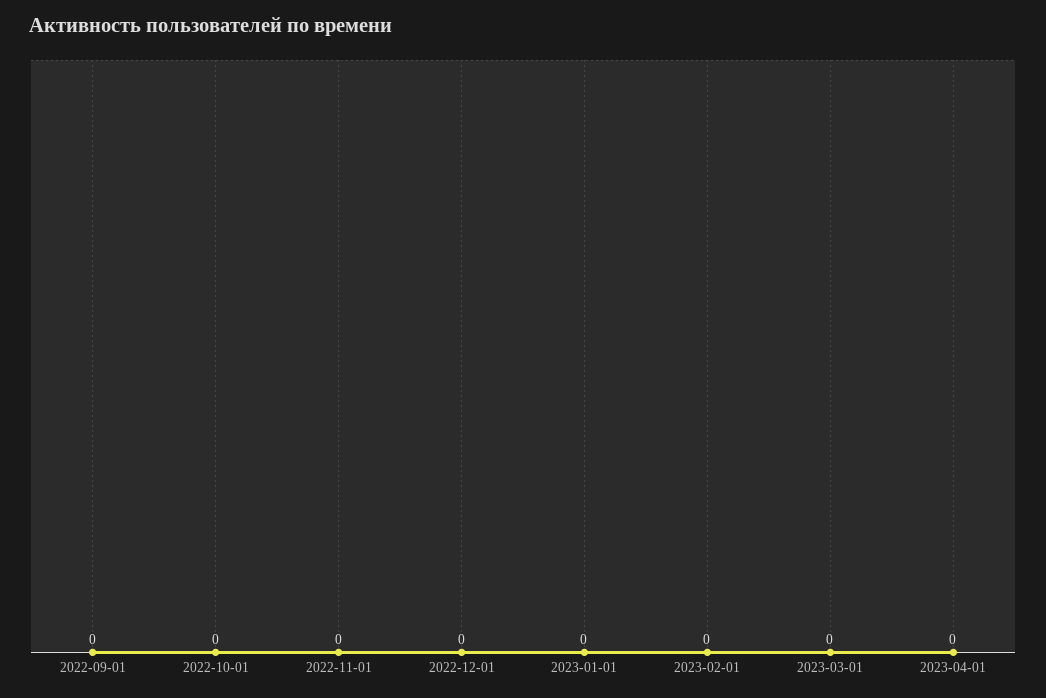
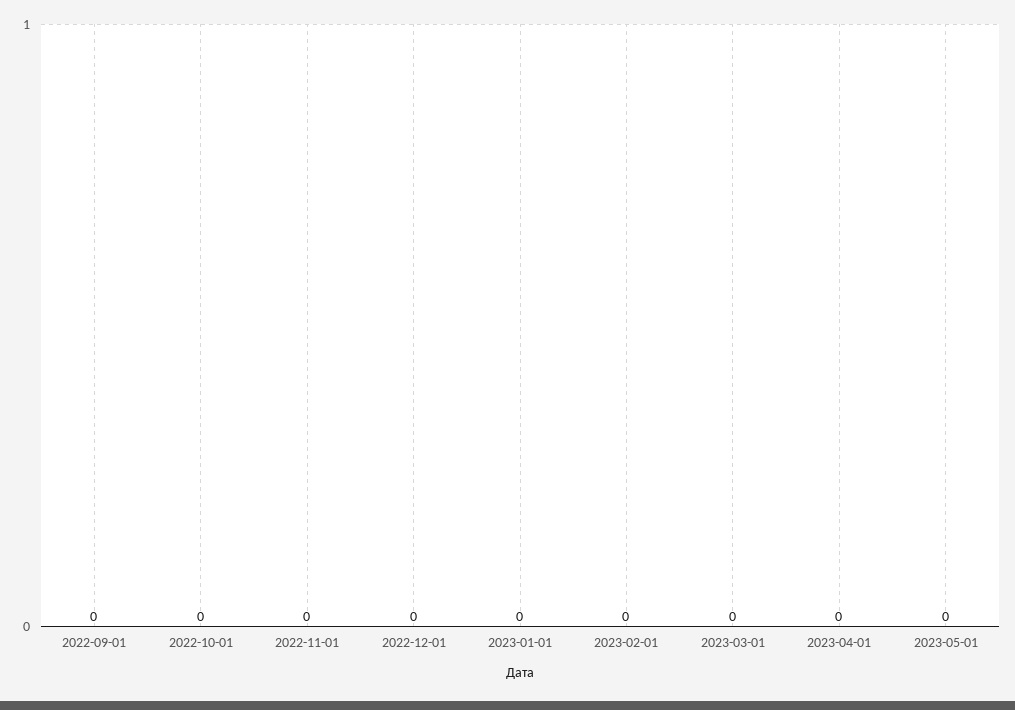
2023-05-01: none -> 0

